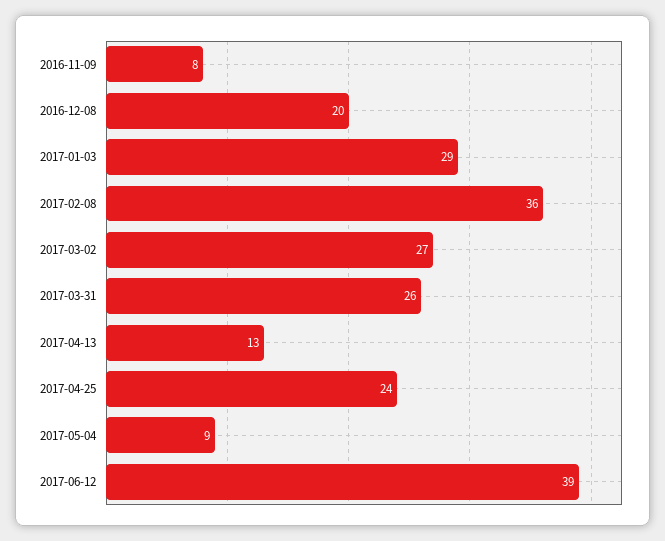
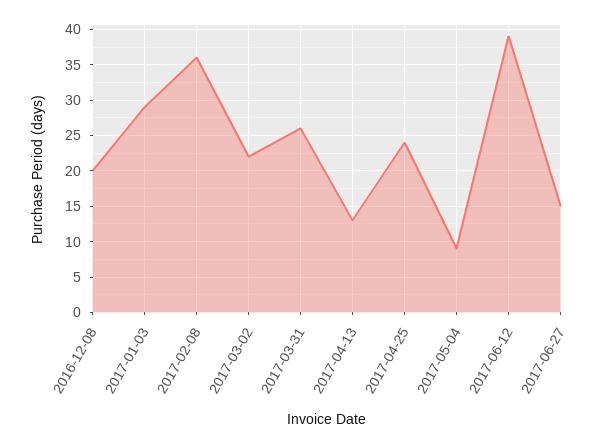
2016-11-09: 8 -> none
2017-03-02: 27 -> 22
2017-06-27: none -> 15

